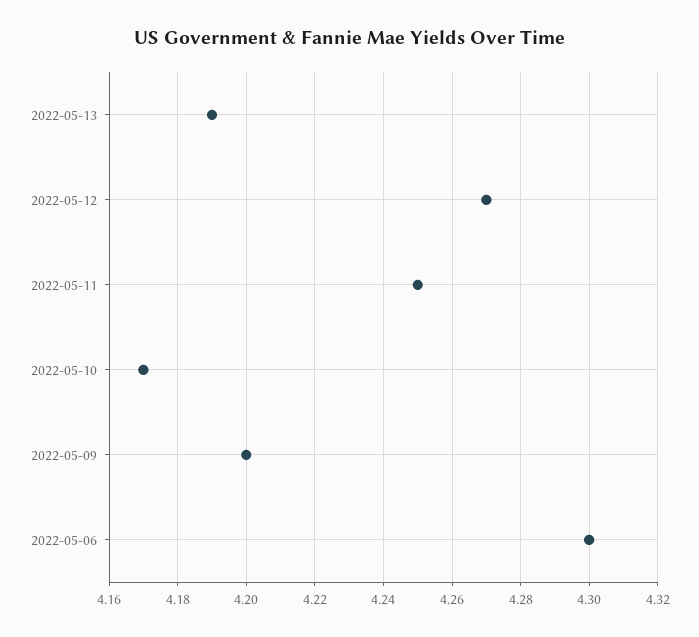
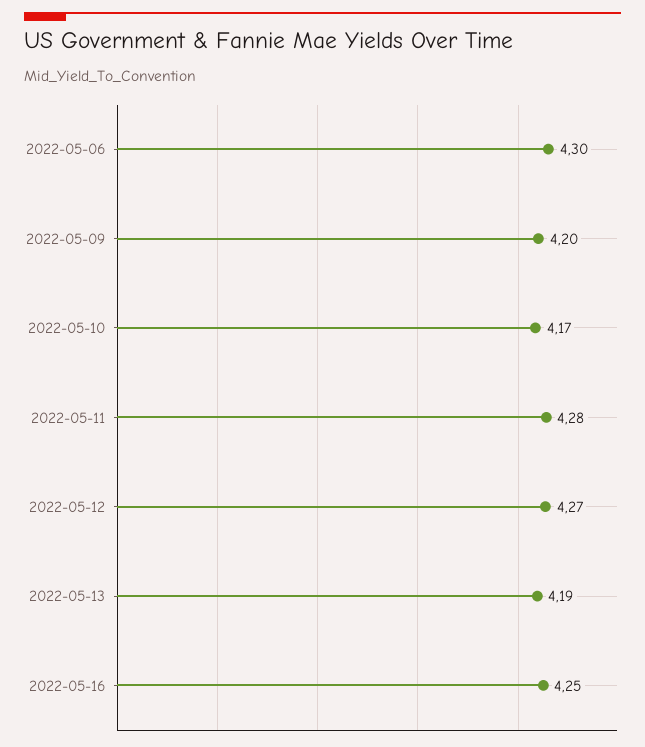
2022-05-11: 4.25 -> 4.28
2022-05-16: none -> 4.25

